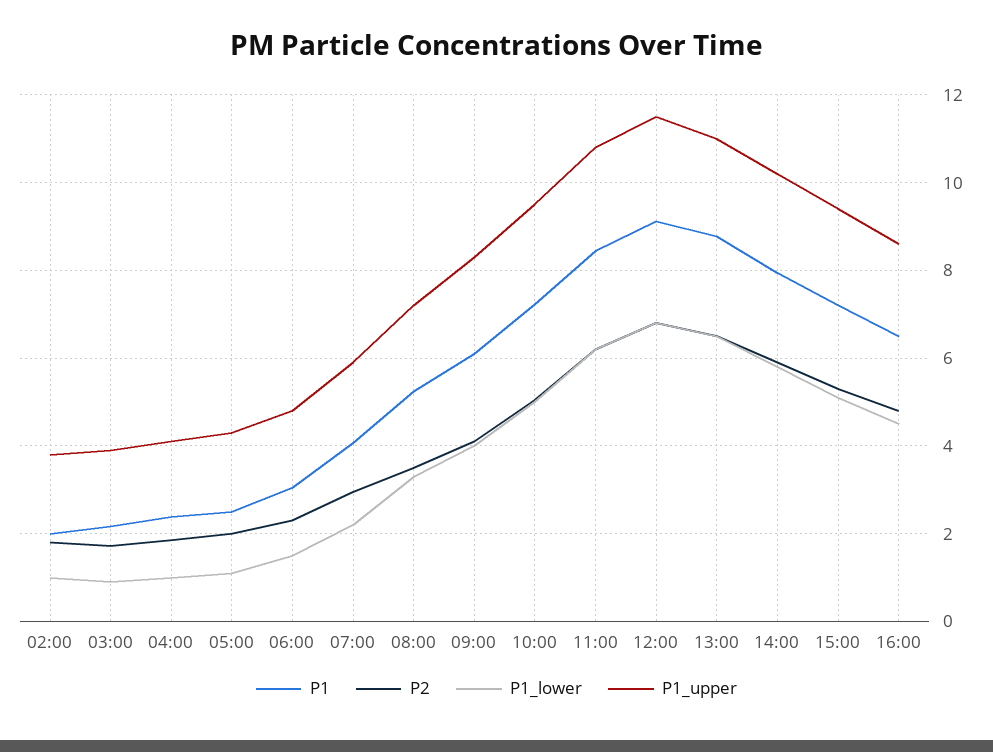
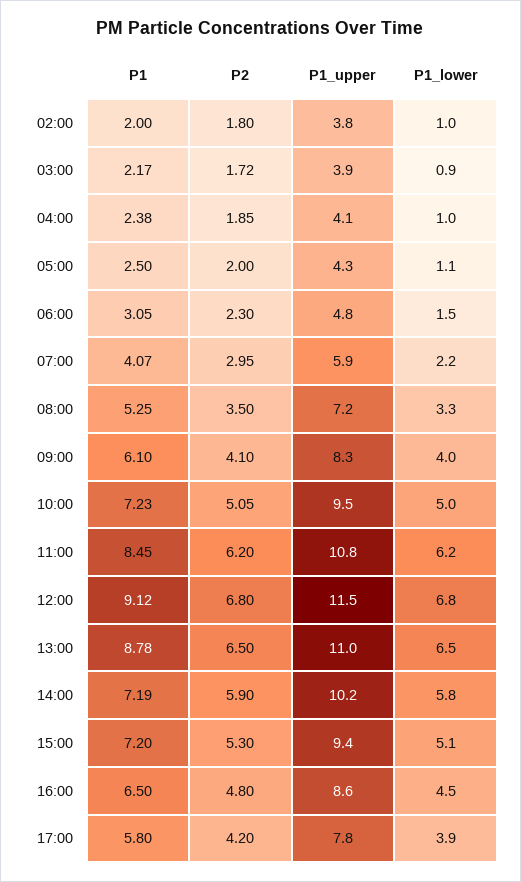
P1, 14:00: 8 -> 7.19
P1, 17:00: none -> 5.8
P2, 17:00: none -> 4.2
P1_upper, 17:00: none -> 7.8
P1_lower, 17:00: none -> 3.9

